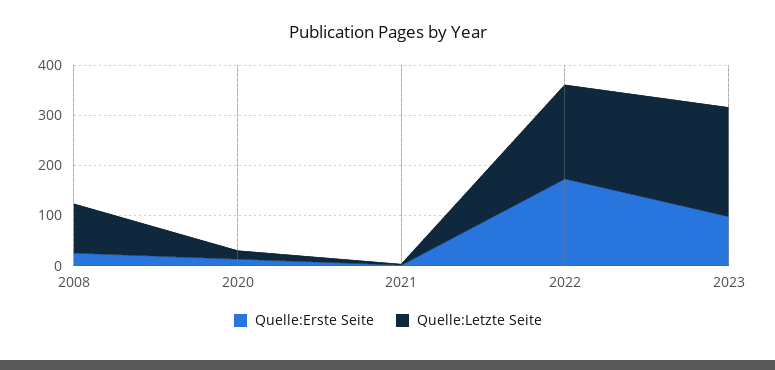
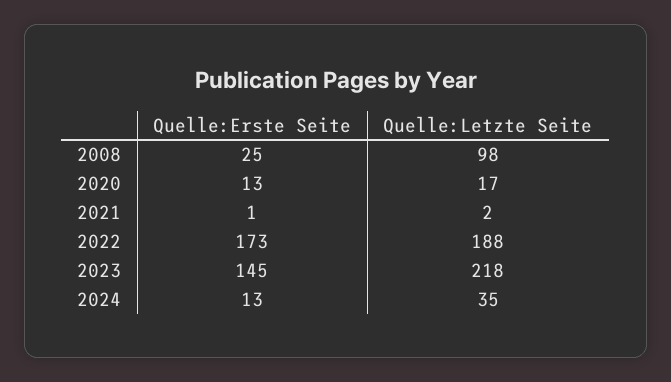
Quelle:Erste Seite, 2023: 100 -> 145
Quelle:Erste Seite, 2024: none -> 13
Quelle:Letzte Seite, 2024: none -> 35

